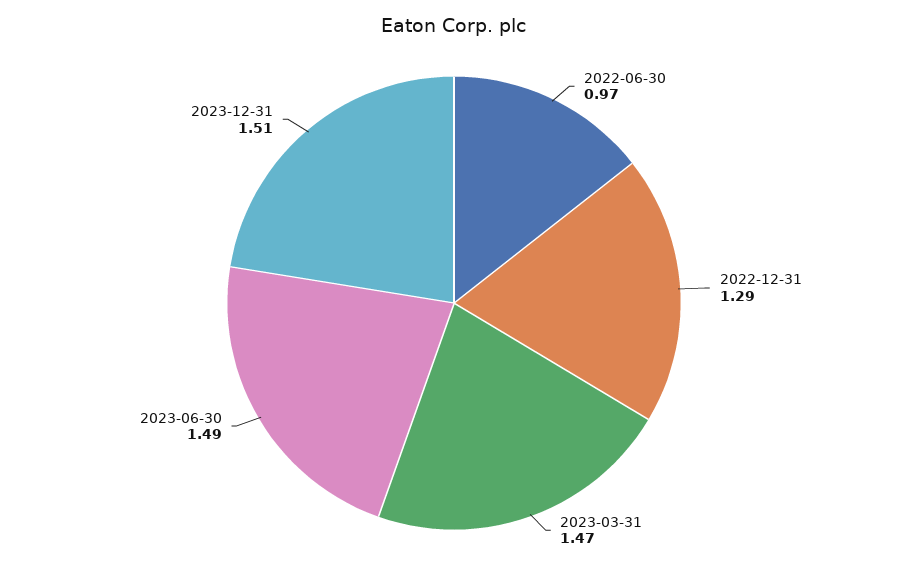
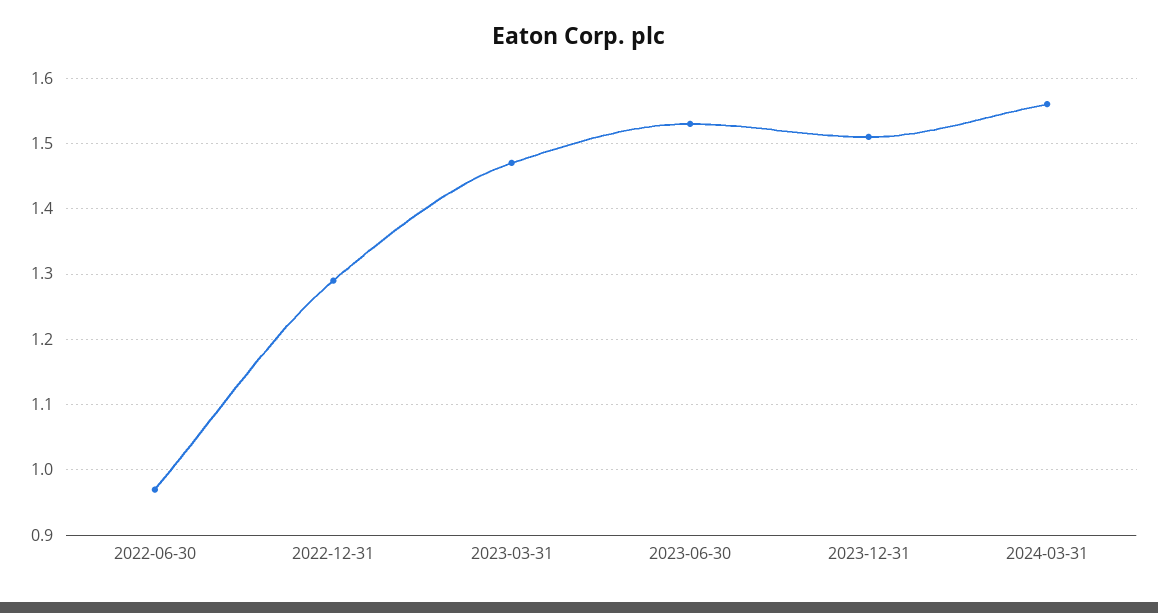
2023-06-30: 1.49 -> 1.53
2024-03-31: none -> 1.56

